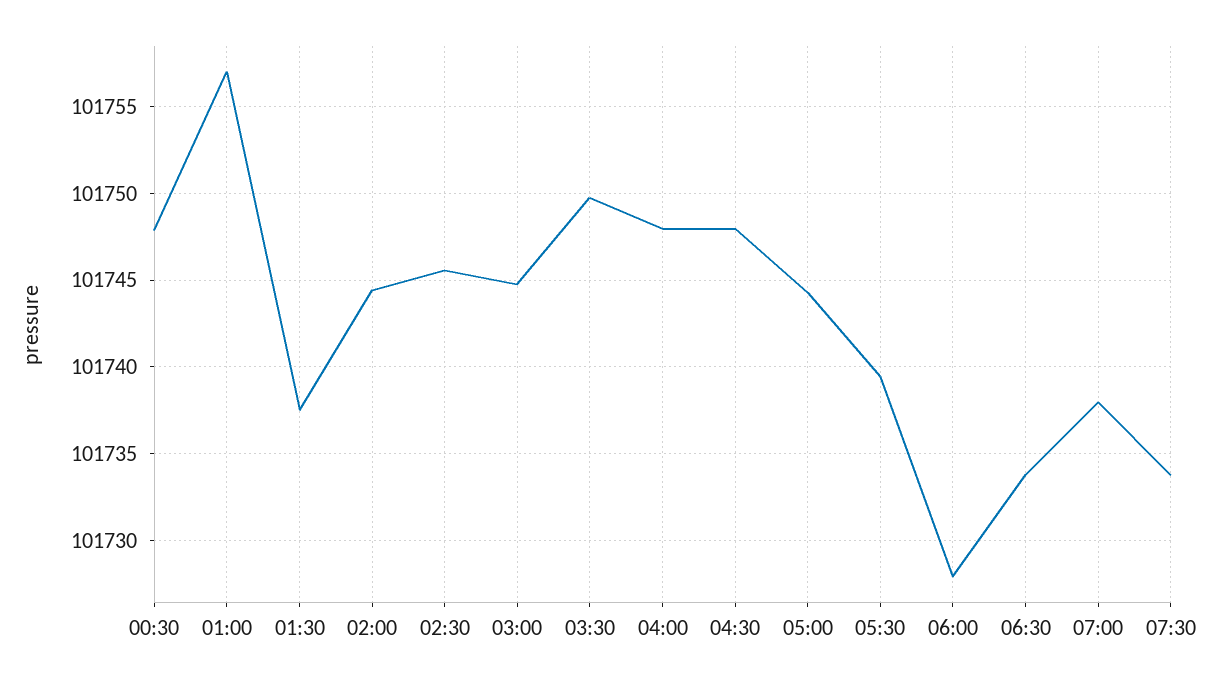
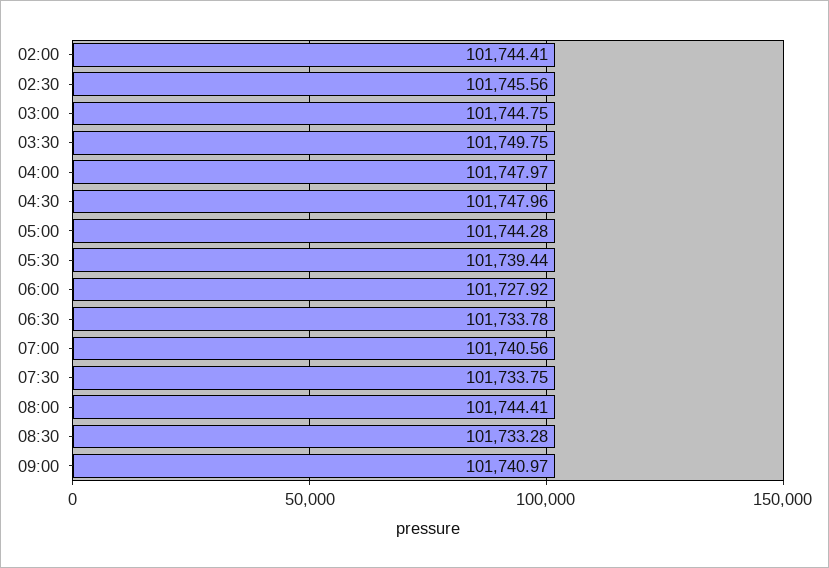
00:30: 101748 -> none
01:00: 101757 -> none
01:30: 101737.5 -> none
07:00: 101738 -> 101740.56
08:00: none -> 101744.41
08:30: none -> 101733.28
09:00: none -> 101740.97

